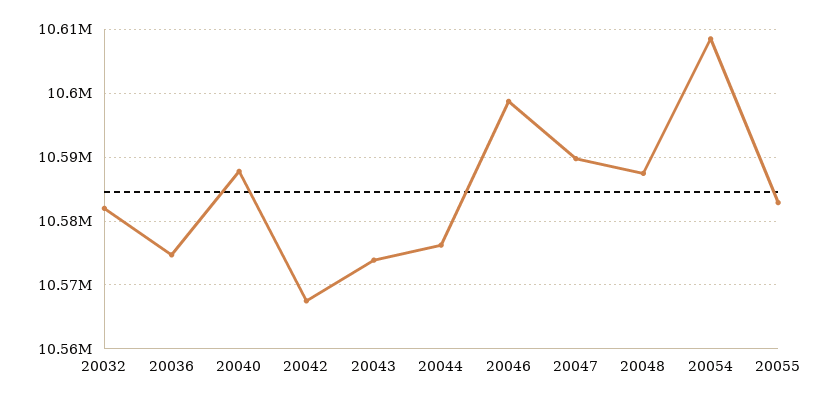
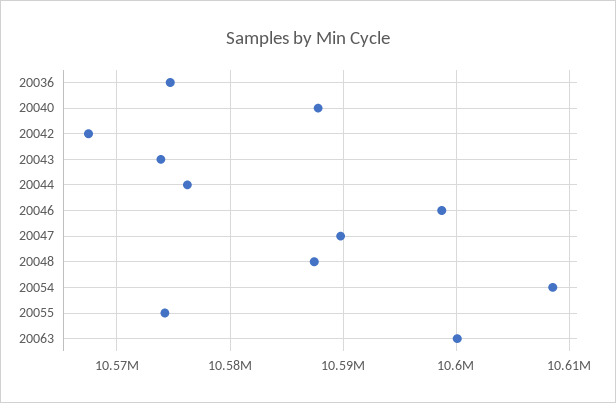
20032: 10582000 -> none
20055: 10583000 -> 10574000
20063: none -> 10600000

